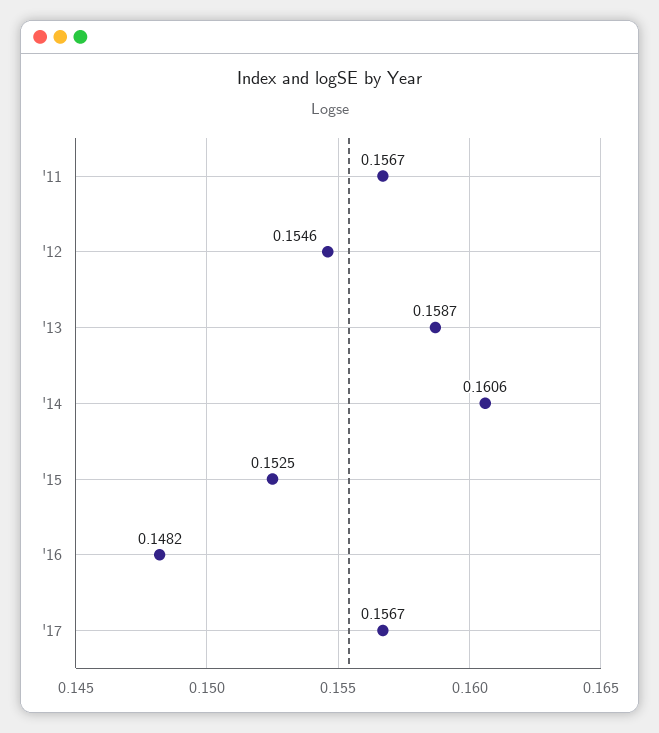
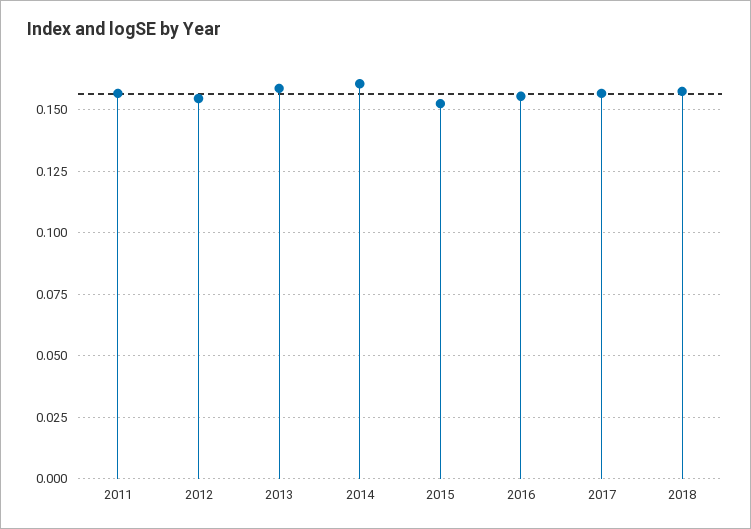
'16: 0.1482 -> 0.155
2018: none -> 0.1575

